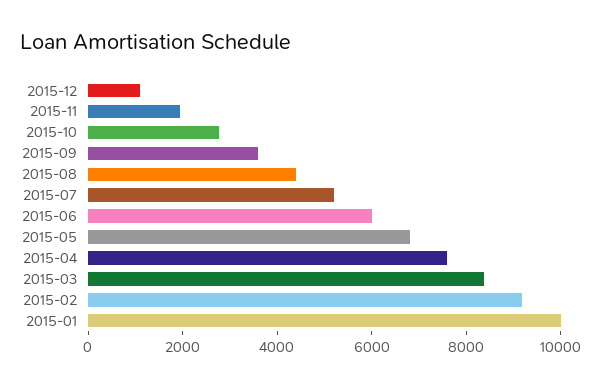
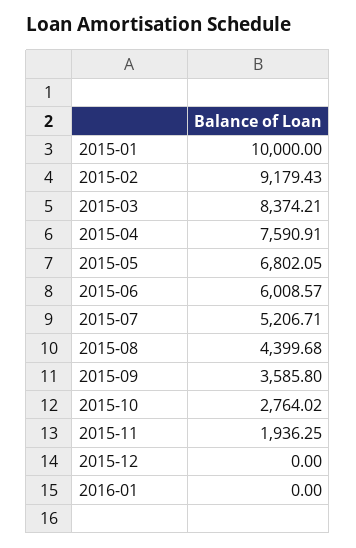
2015-12: 1000 -> 0
2016-01: none -> 0

